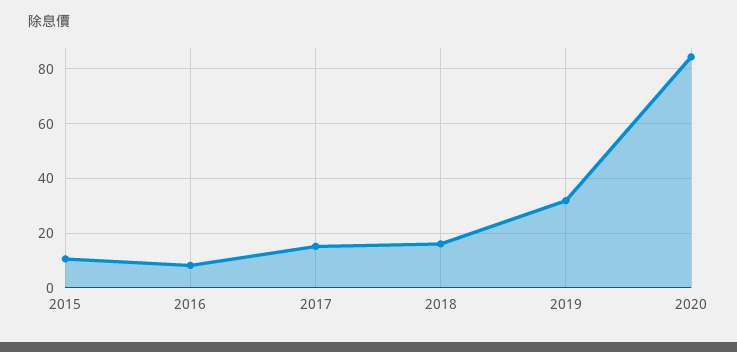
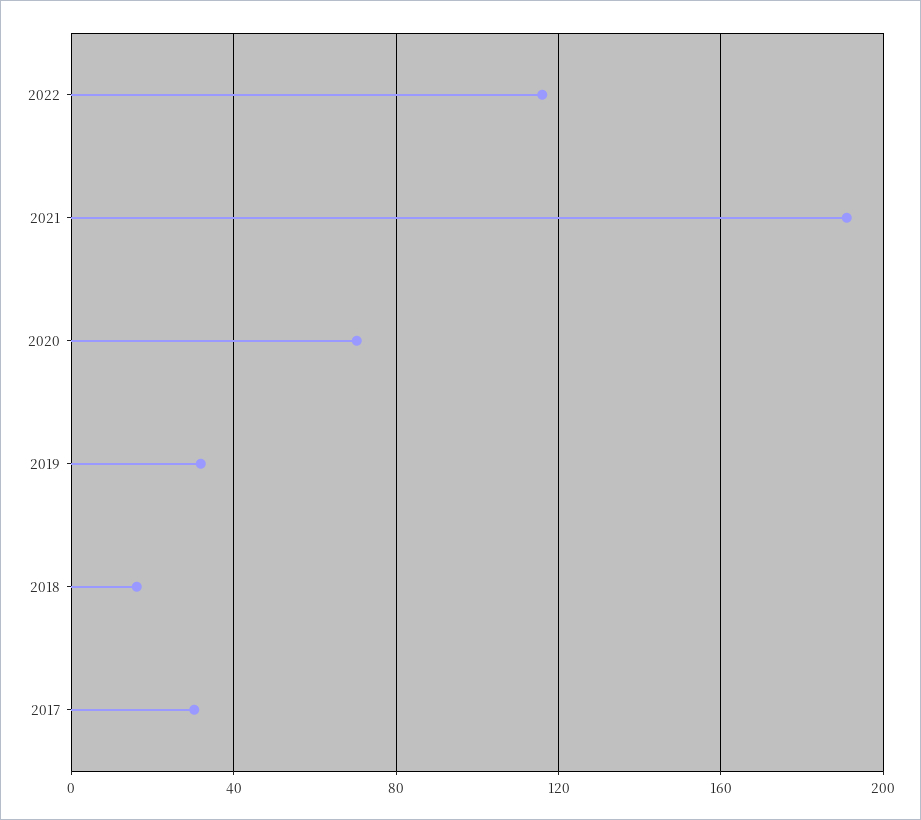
2015: 10 -> none
2016: 7.5 -> none
2017: 15 -> 30
2020: 85 -> 70
2022: none -> 115
2021: none -> 190

